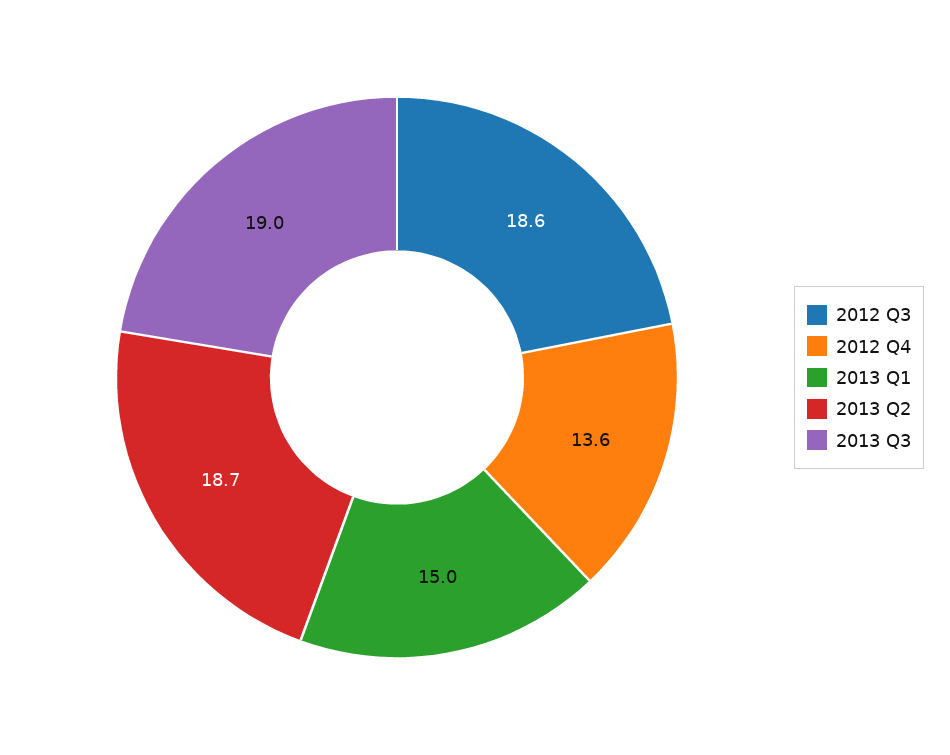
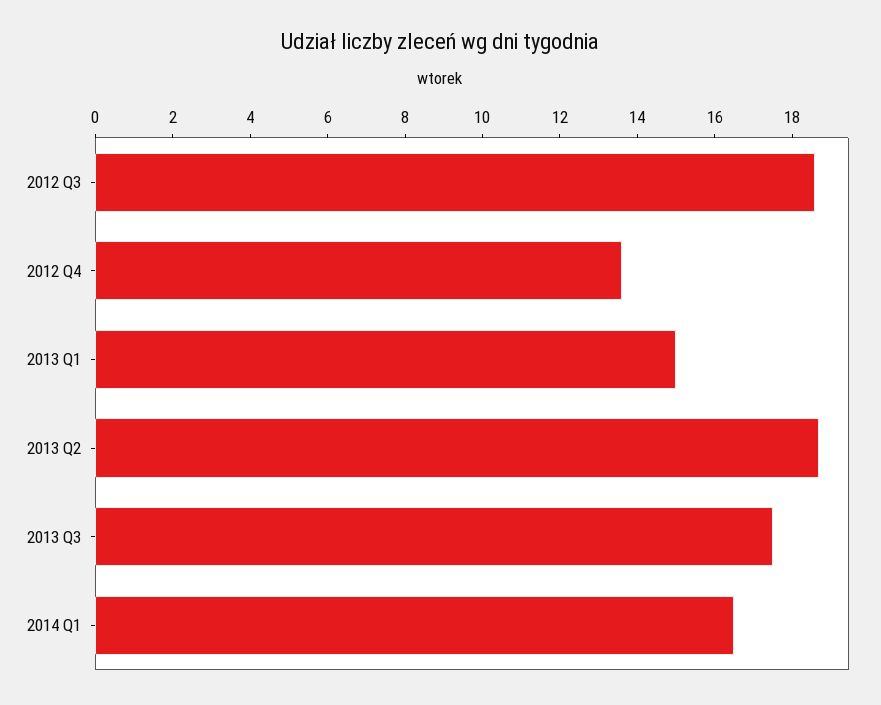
2013 Q3: 19 -> 17.5
2014 Q1: none -> 16.5

